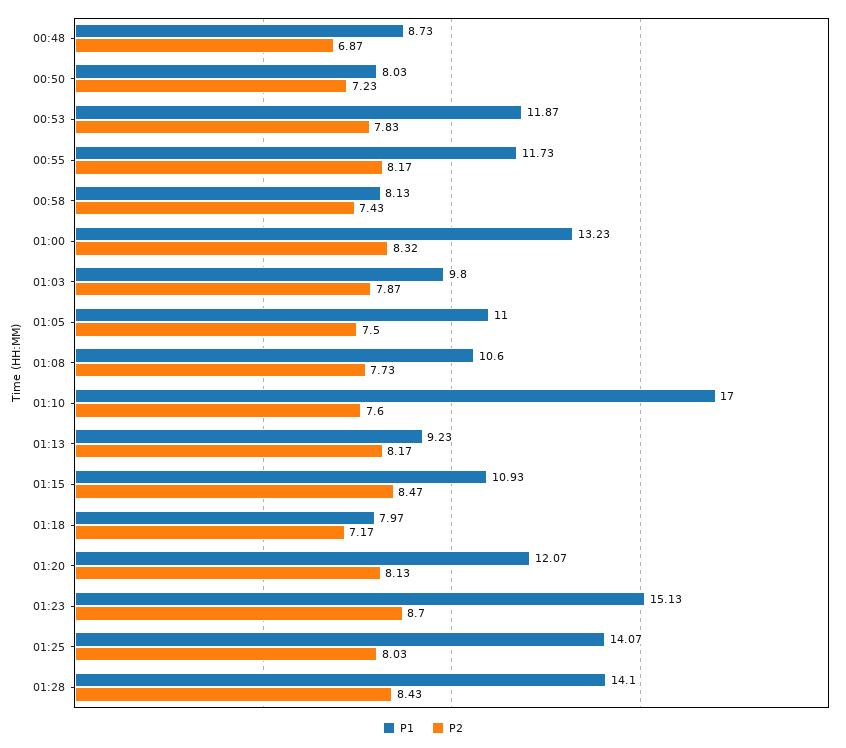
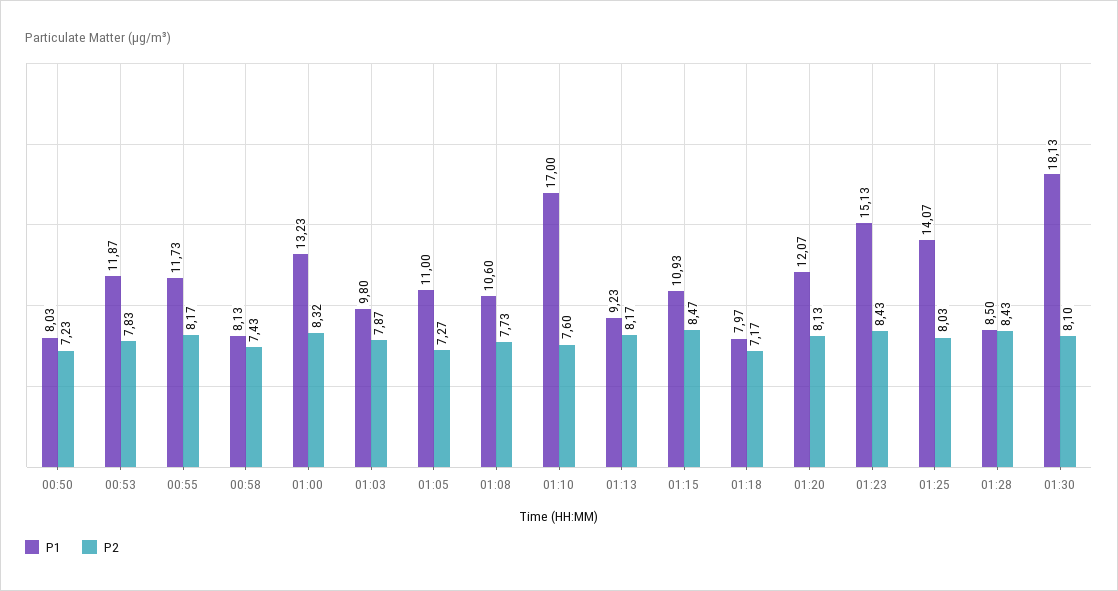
P1, 00:48: 8.73 -> none
P2, 00:48: 6.87 -> none
P2, 01:05: 7.5 -> 7.27
P2, 01:23: 8.7 -> 8.43
P1, 01:28: 14.1 -> 8.5
P1, 01:30: none -> 18.13
P2, 01:30: none -> 8.1

